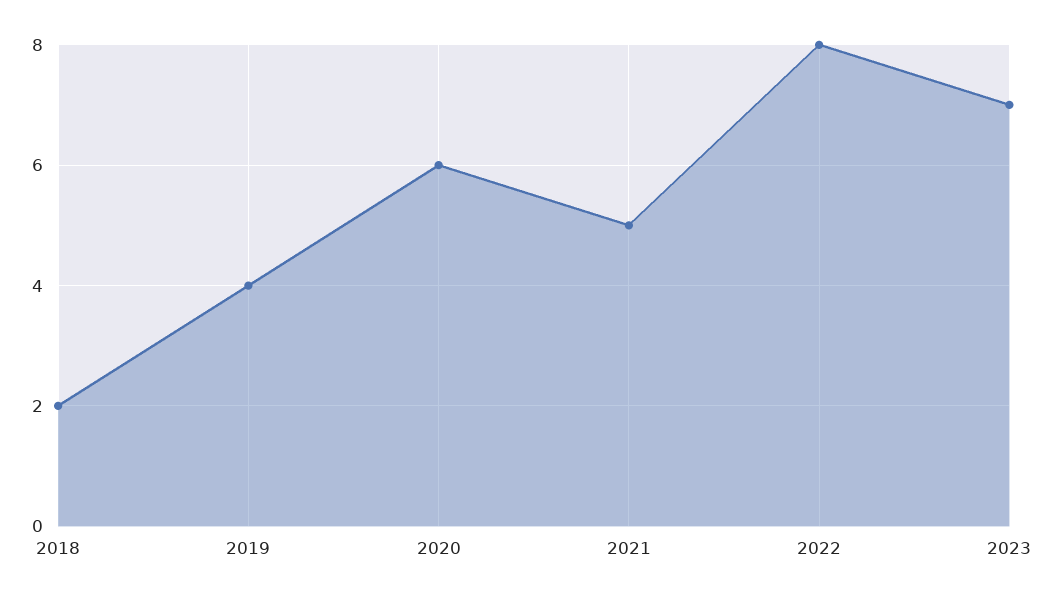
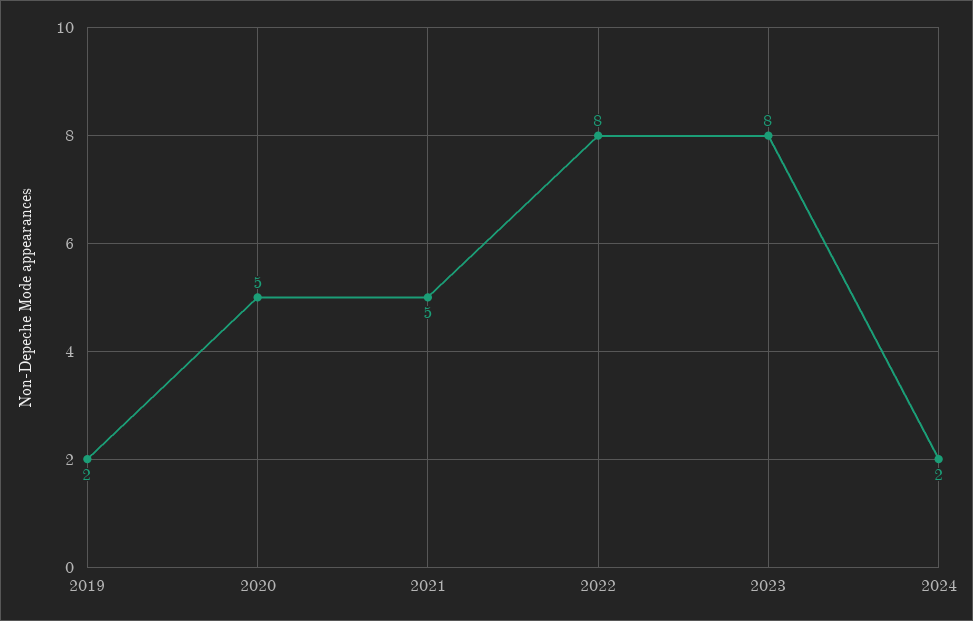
2018: 2 -> none
2019: 4 -> 2
2020: 6 -> 5
2023: 7 -> 8
2024: none -> 2

